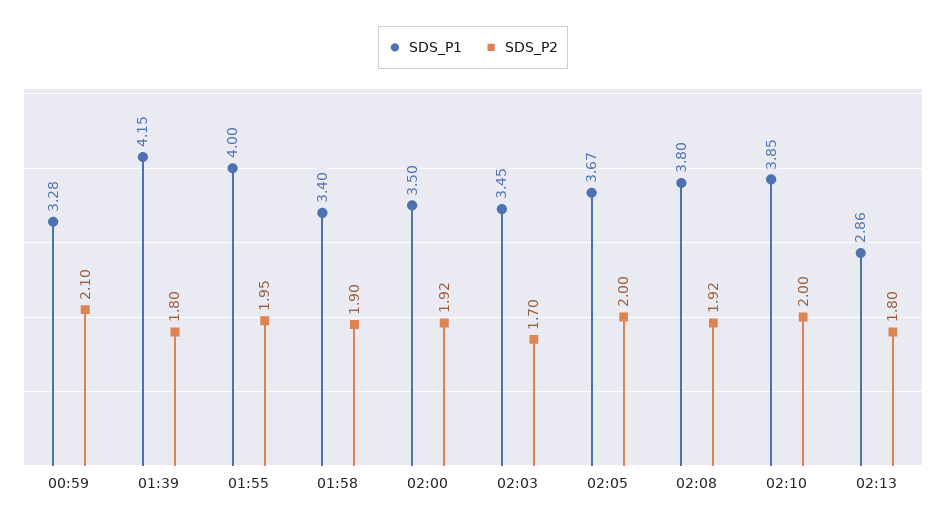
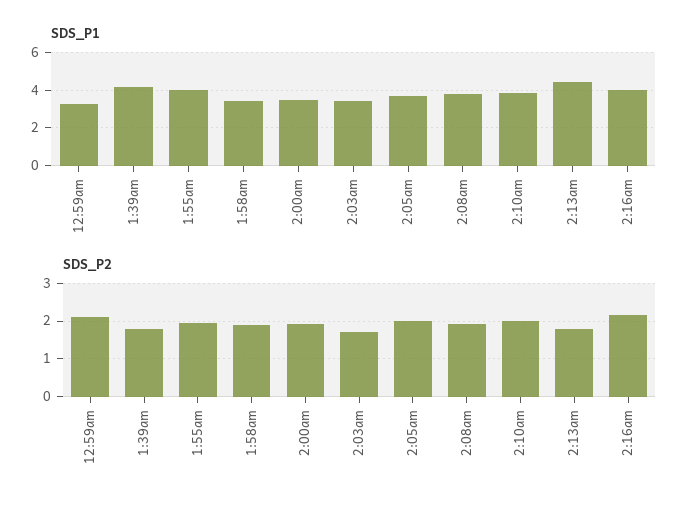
SDS_P1, 02:13: 2.86 -> 4.5
SDS_P1, 2:16am: none -> 4
SDS_P2, 2:16am: none -> 2.2

